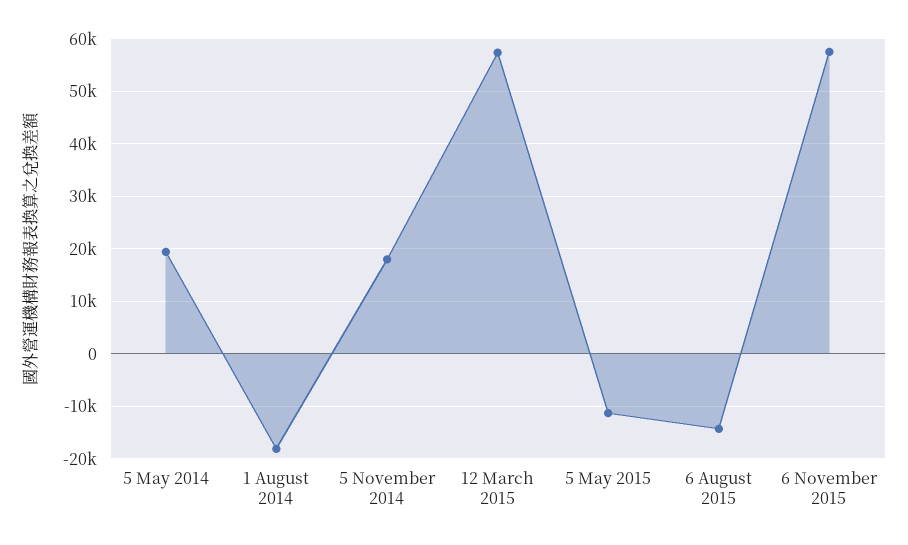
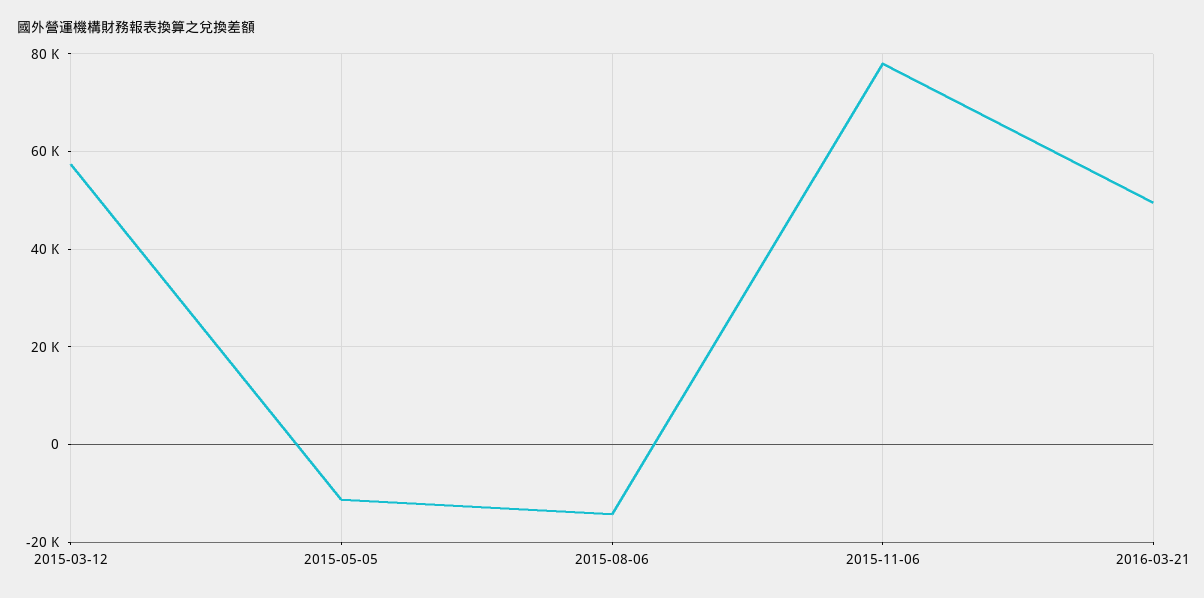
5 May 2014: 20000 -> none
1 August 2014: -18000 -> none
5 November 2014: 18000 -> none
6 November 2015: 58000 -> 78000
2016-03-21: none -> 50000

